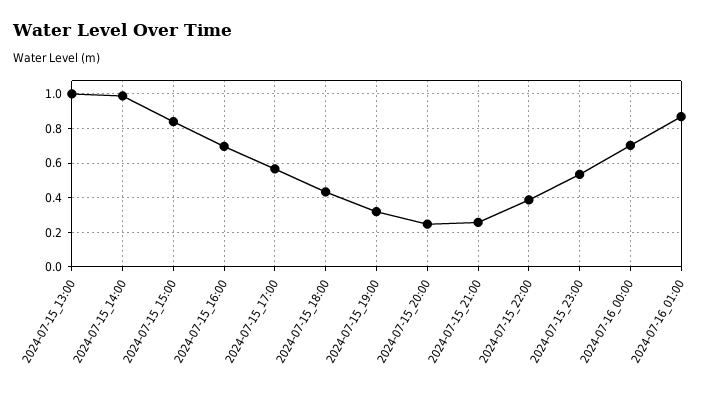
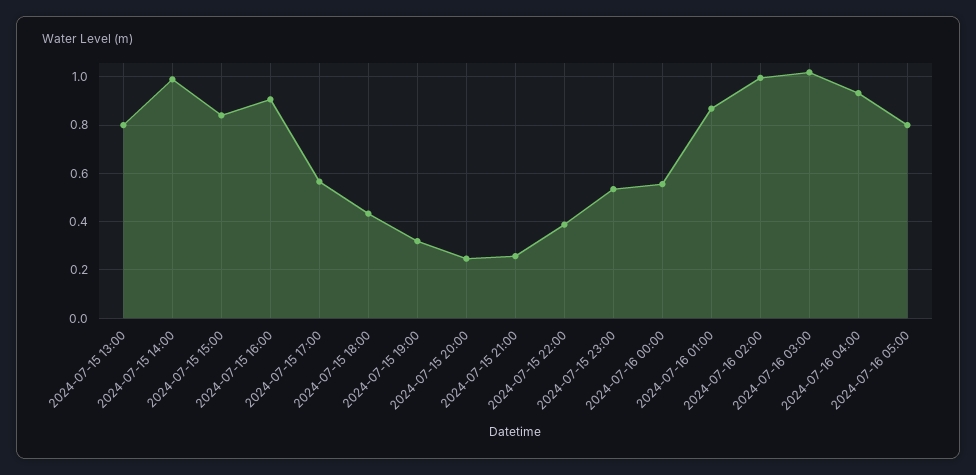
2024-07-15_13:00: 1 -> 0.8
2024-07-15_16:00: 0.7 -> 0.9
2024-07-16_00:00: 0.7 -> 0.55
2024-07-16 02:00: none -> 1
2024-07-16 03:00: none -> 1.025
2024-07-16 04:00: none -> 0.925
2024-07-16 05:00: none -> 0.8

